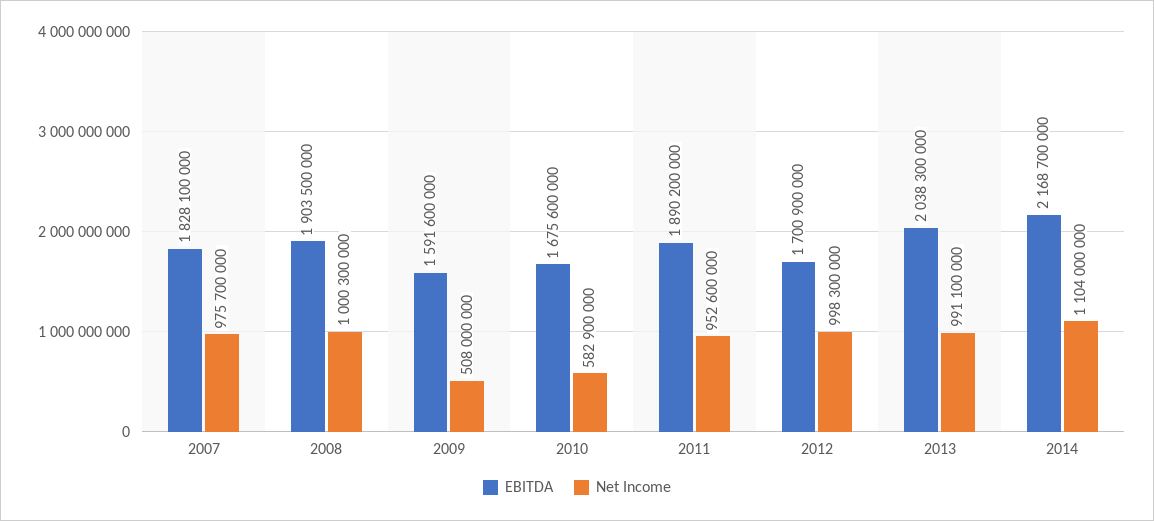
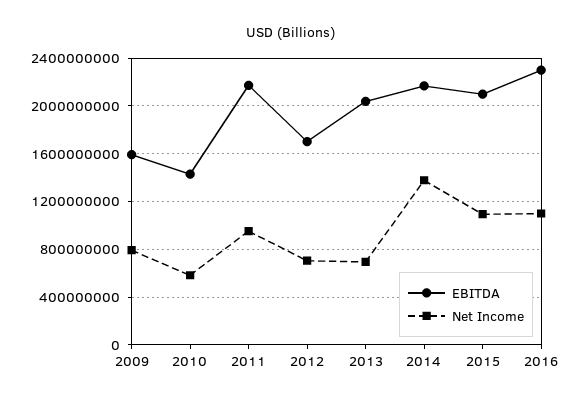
EBITDA, 2007: 1828100000 -> none
Net Income, 2007: 975700000 -> none
EBITDA, 2008: 1903500000 -> none
Net Income, 2008: 1000300000 -> none
Net Income, 2009: 508000000 -> 800000000
EBITDA, 2010: 1675600000 -> 1400000000
EBITDA, 2011: 1890200000 -> 2200000000
Net Income, 2012: 998300000 -> 700000000
Net Income, 2013: 991100000 -> 700000000
Net Income, 2014: 1104000000 -> 1400000000
EBITDA, 2015: none -> 2100000000
Net Income, 2015: none -> 1100000000
EBITDA, 2016: none -> 2300000000
Net Income, 2016: none -> 1100000000

